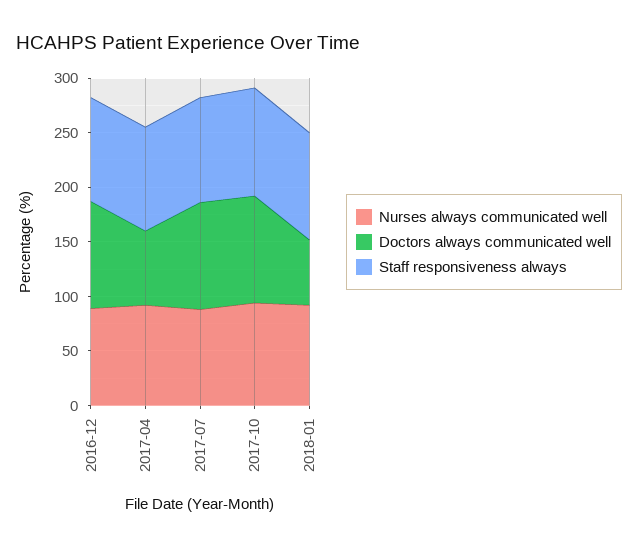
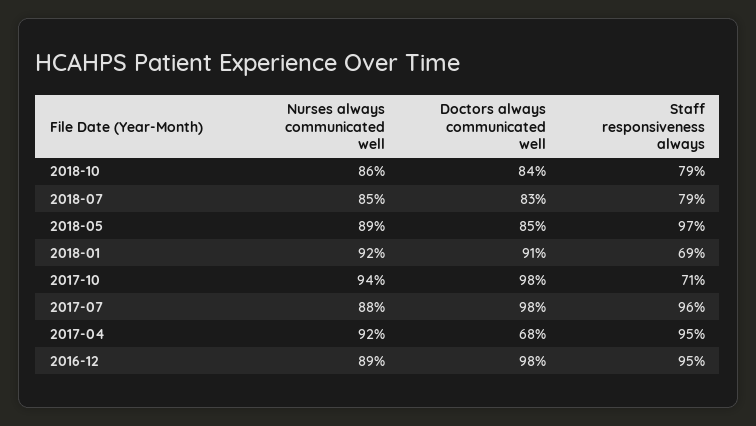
Staff responsiveness always, 2017-10: 100 -> 71
Doctors always communicated well, 2018-01: 60 -> 91
Staff responsiveness always, 2018-01: 100 -> 69
Nurses always communicated well, 2018-10: none -> 86
Doctors always communicated well, 2018-10: none -> 84
Staff responsiveness always, 2018-10: none -> 79
Nurses always communicated well, 2018-07: none -> 85
Doctors always communicated well, 2018-07: none -> 83
Staff responsiveness always, 2018-07: none -> 79
Nurses always communicated well, 2018-05: none -> 89
Doctors always communicated well, 2018-05: none -> 85
Staff responsiveness always, 2018-05: none -> 97

